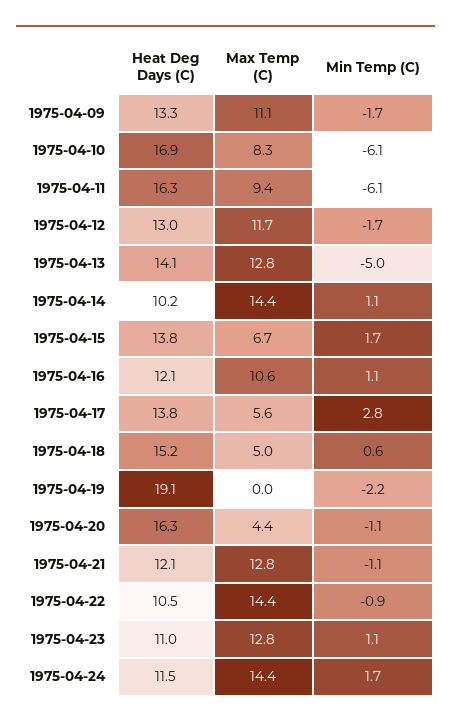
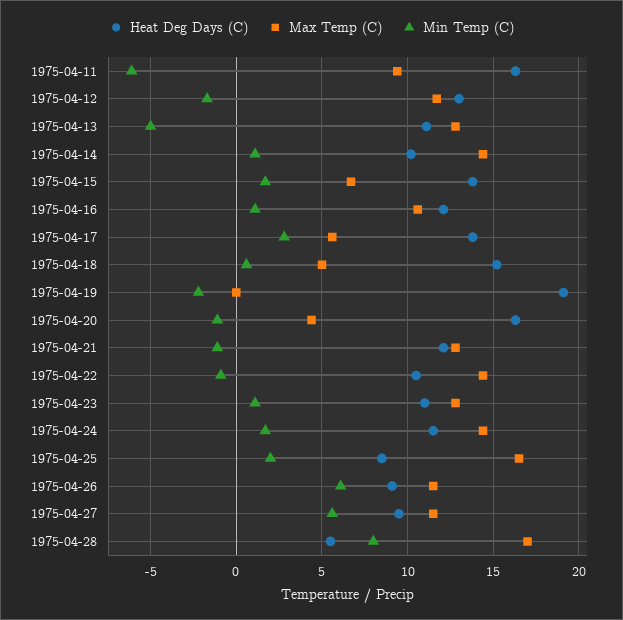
Heat Deg Days (C), 1975-04-09: 13.3 -> none
Max Temp (C), 1975-04-09: 11.1 -> none
Min Temp (C), 1975-04-09: -1.7 -> none
Heat Deg Days (C), 1975-04-10: 16.9 -> none
Max Temp (C), 1975-04-10: 8.3 -> none
Min Temp (C), 1975-04-10: -6.1 -> none
Heat Deg Days (C), 1975-04-13: 14.1 -> 11
Heat Deg Days (C), 1975-04-25: none -> 8.5
Max Temp (C), 1975-04-25: none -> 16.5
Min Temp (C), 1975-04-25: none -> 2
Heat Deg Days (C), 1975-04-26: none -> 9
Max Temp (C), 1975-04-26: none -> 11.5
Min Temp (C), 1975-04-26: none -> 6
Heat Deg Days (C), 1975-04-27: none -> 9.5
Max Temp (C), 1975-04-27: none -> 11.5
Min Temp (C), 1975-04-27: none -> 5.5
Heat Deg Days (C), 1975-04-28: none -> 5.5
Max Temp (C), 1975-04-28: none -> 17
Min Temp (C), 1975-04-28: none -> 8

